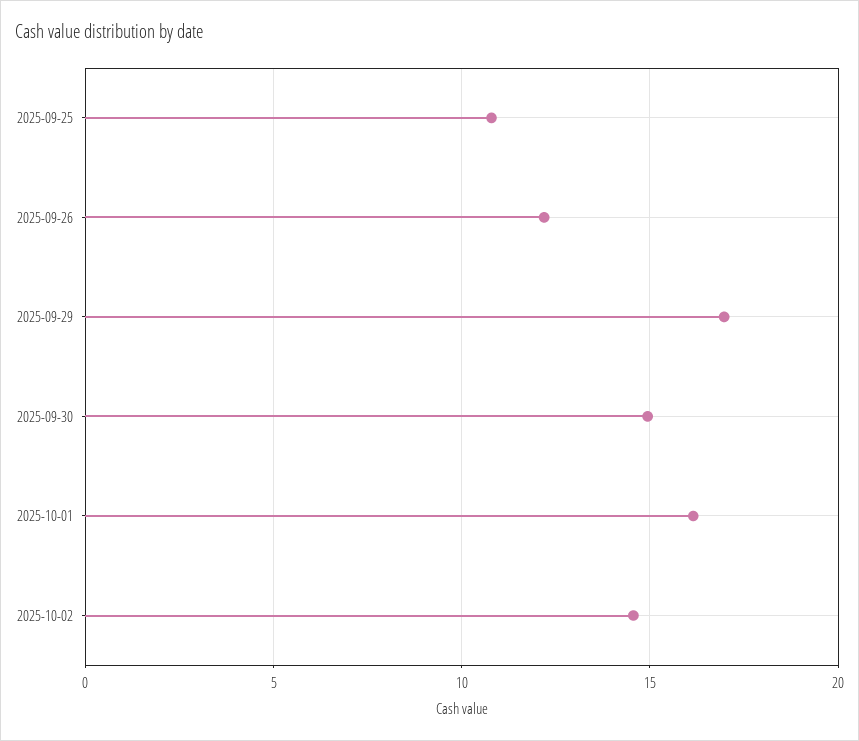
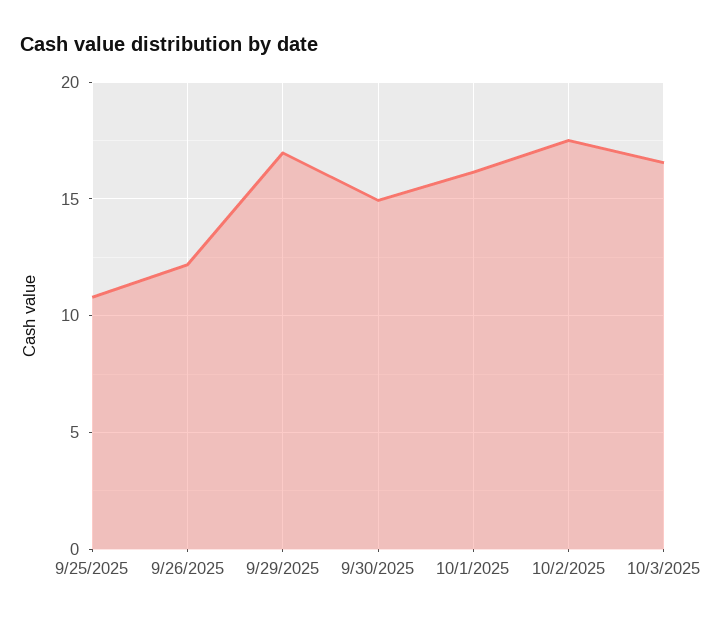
2025-10-02: 14.5 -> 17.5
10/3/2025: none -> 16.5

